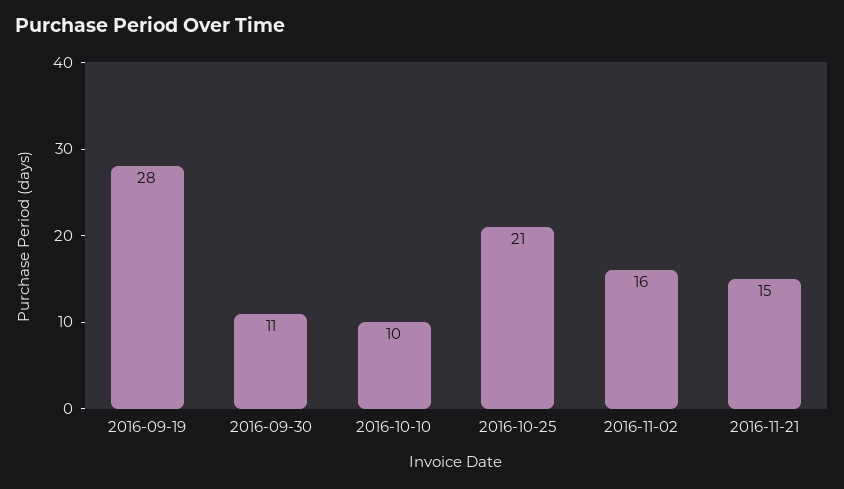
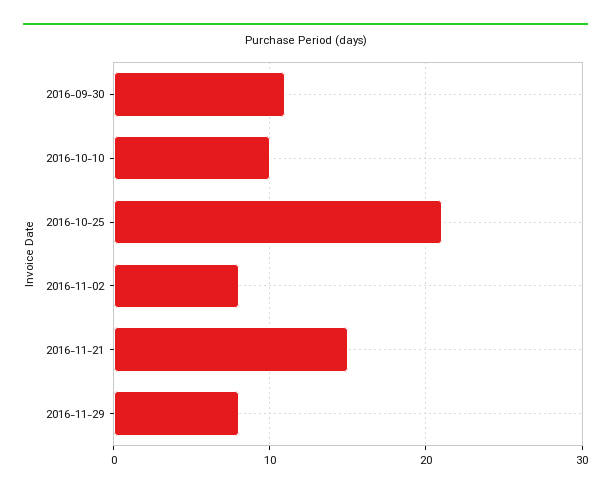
2016-09-19: 28 -> none
2016-11-02: 16 -> 8
2016-11-29: none -> 8

